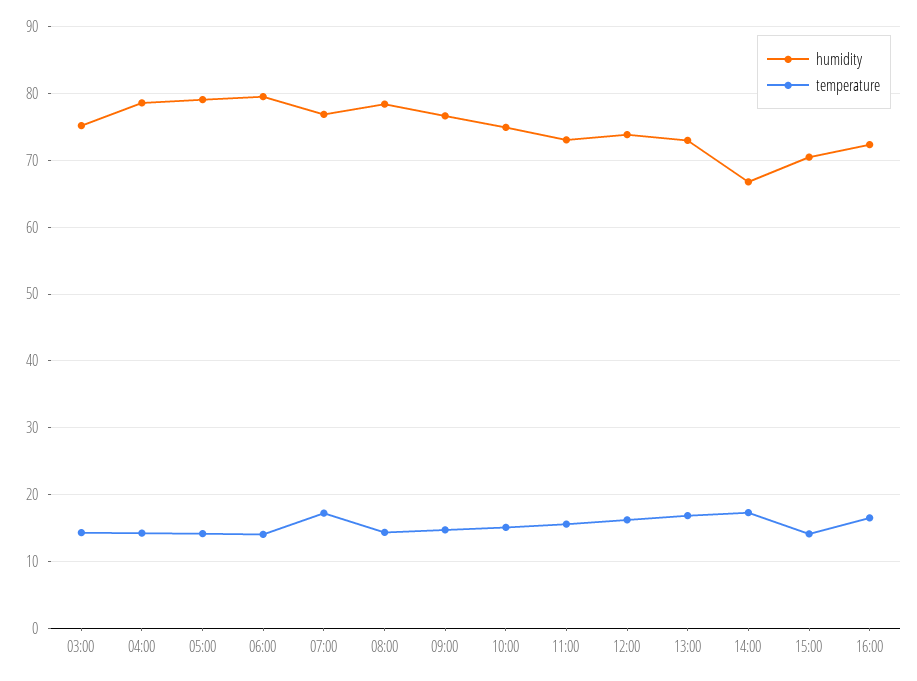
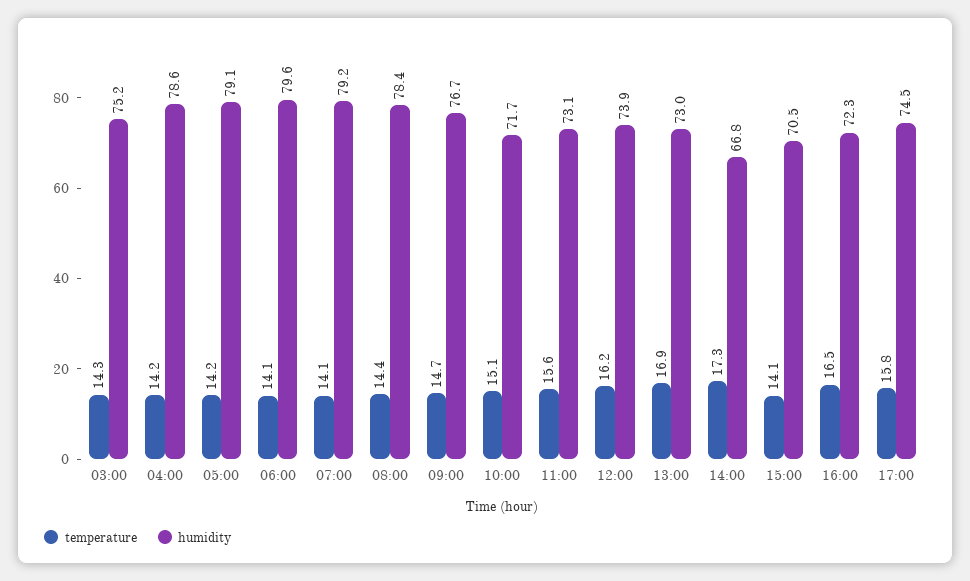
humidity, 07:00: 77 -> 79.2
temperature, 07:00: 17 -> 14.1
humidity, 10:00: 75 -> 71.7
temperature, 17:00: none -> 15.8
humidity, 17:00: none -> 74.5

